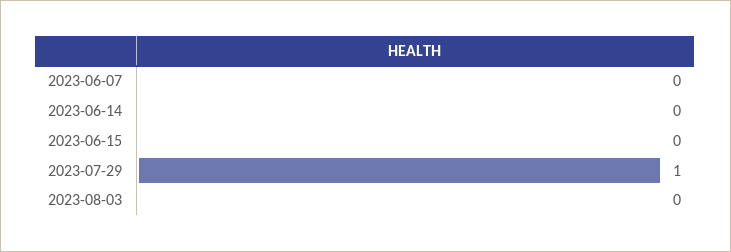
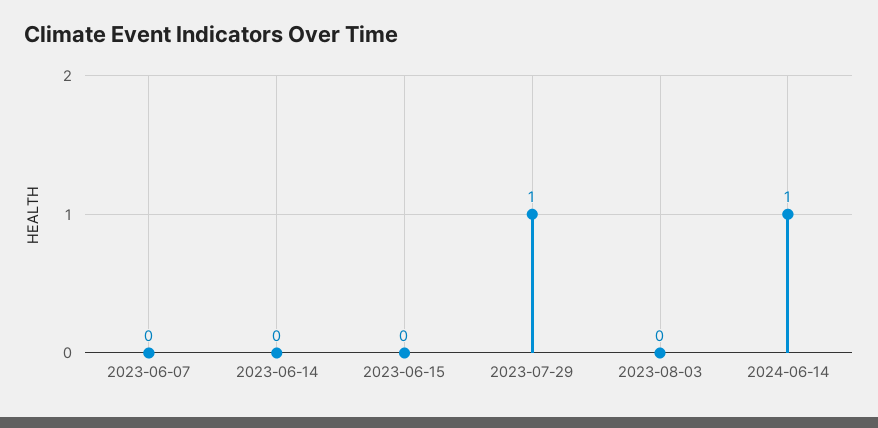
2024-06-14: none -> 1

